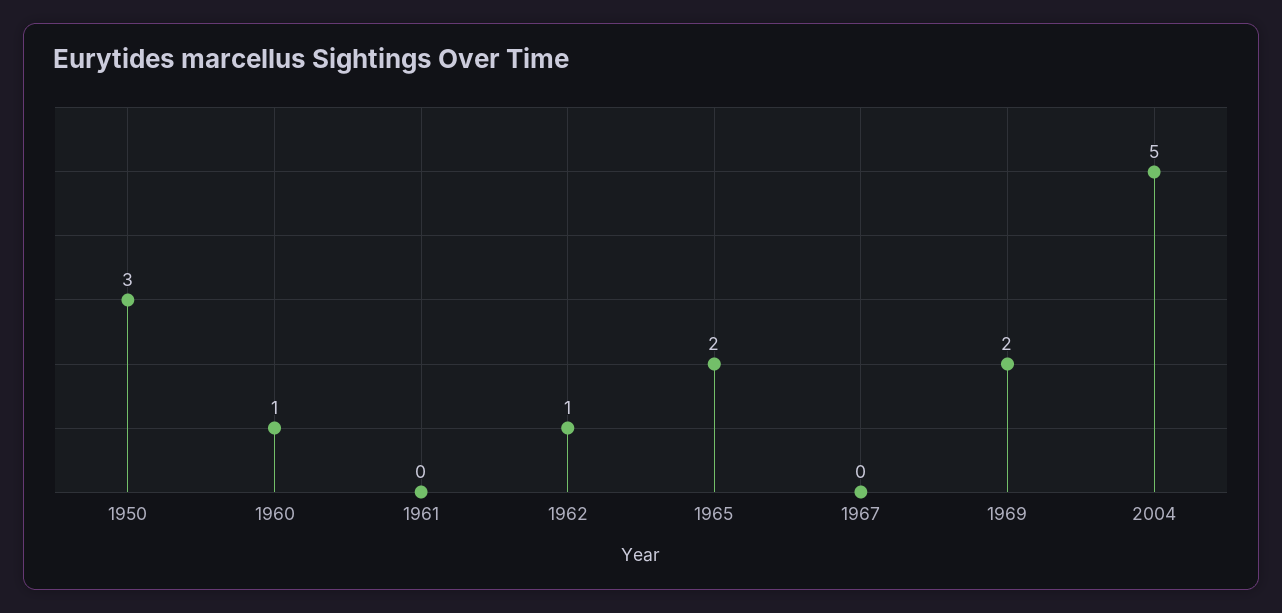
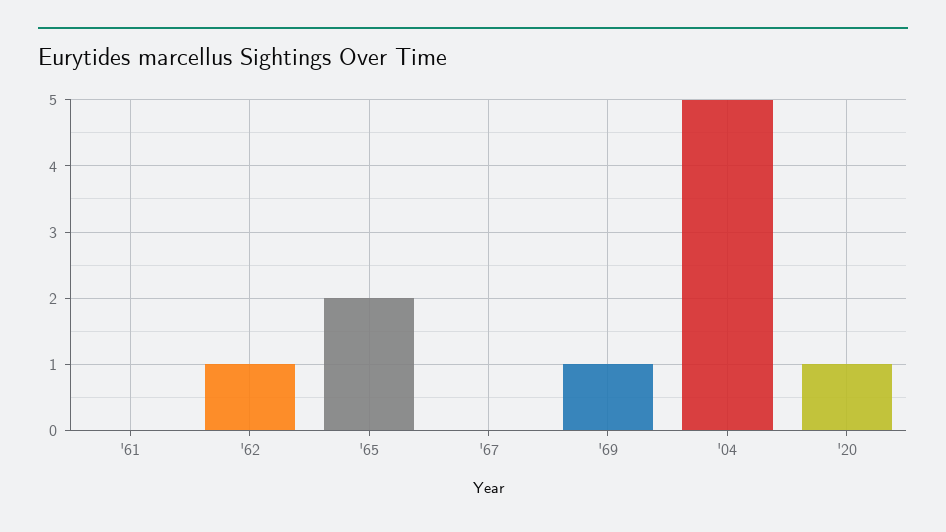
1950: 3 -> none
1960: 1 -> none
1969: 2 -> 1
'20: none -> 1

